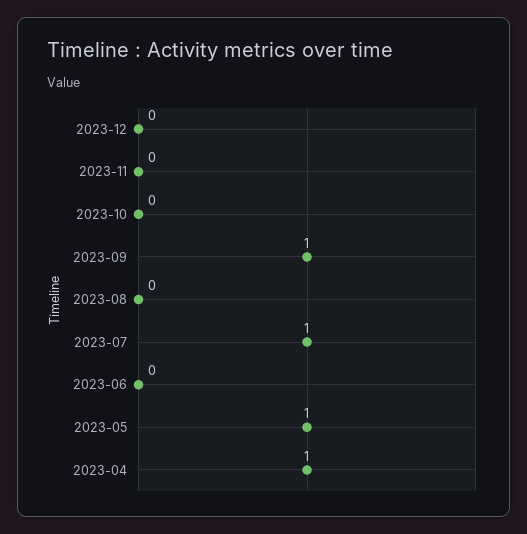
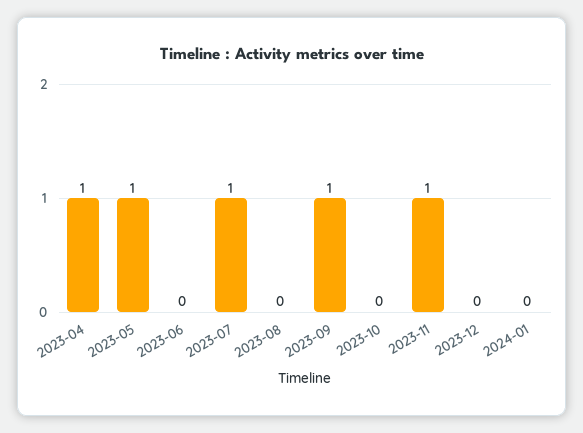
2023-11: 0 -> 1
2024-01: none -> 0

